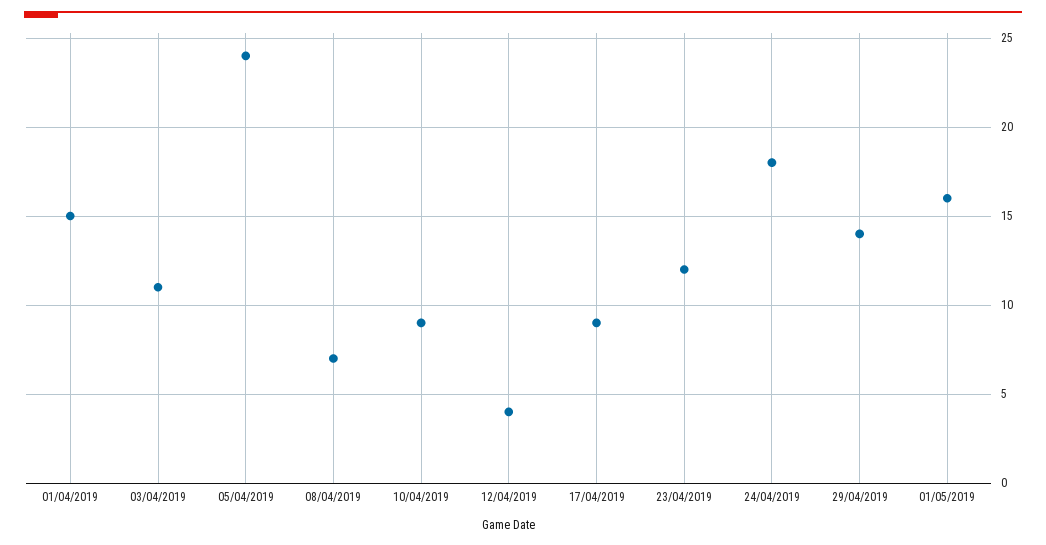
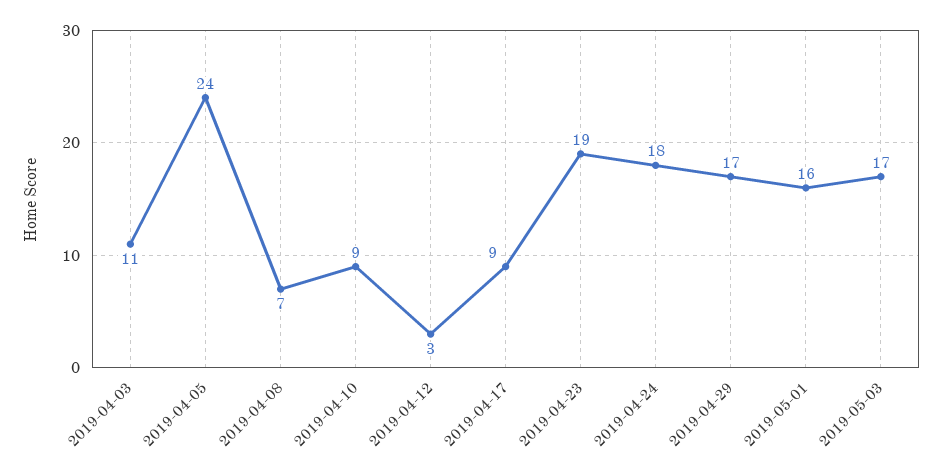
01/04/2019: 15 -> none
12/04/2019: 4 -> 3
23/04/2019: 12 -> 19
29/04/2019: 14 -> 17
2019-05-03: none -> 17

